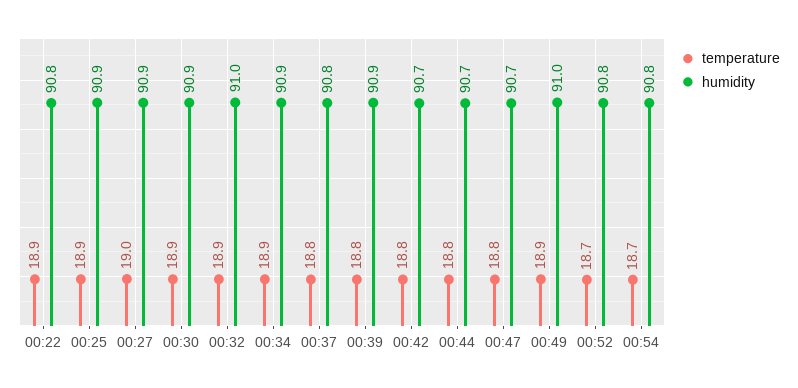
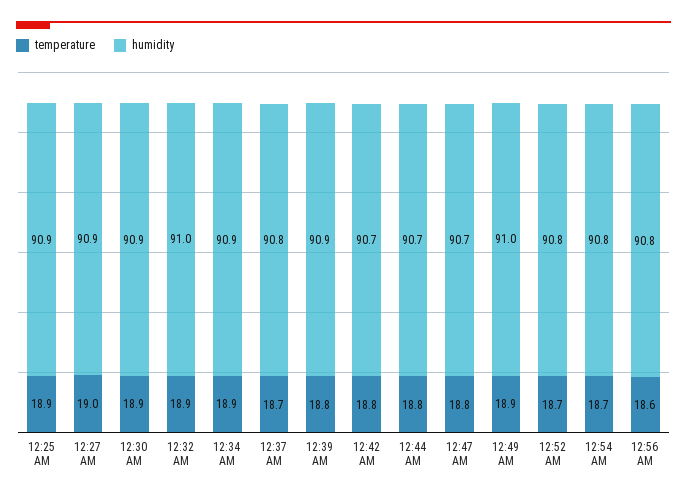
temperature, 00:22: 18.9 -> none
humidity, 00:22: 90.8 -> none
temperature, 00:37: 18.8 -> 18.7
temperature, 12:56 AM: none -> 18.6
humidity, 12:56 AM: none -> 90.8

